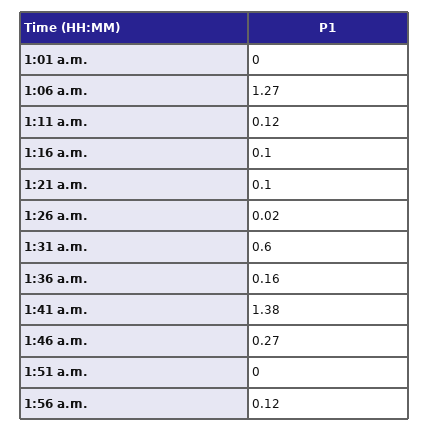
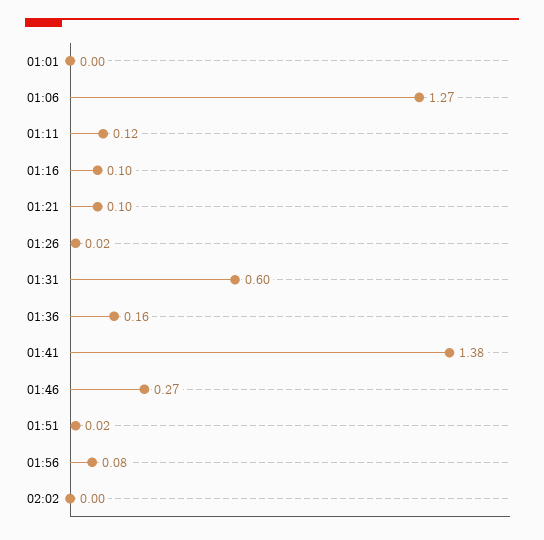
1:51 a.m.: 0 -> 0.02
1:56 a.m.: 0.12 -> 0.08
02:02: none -> 0

